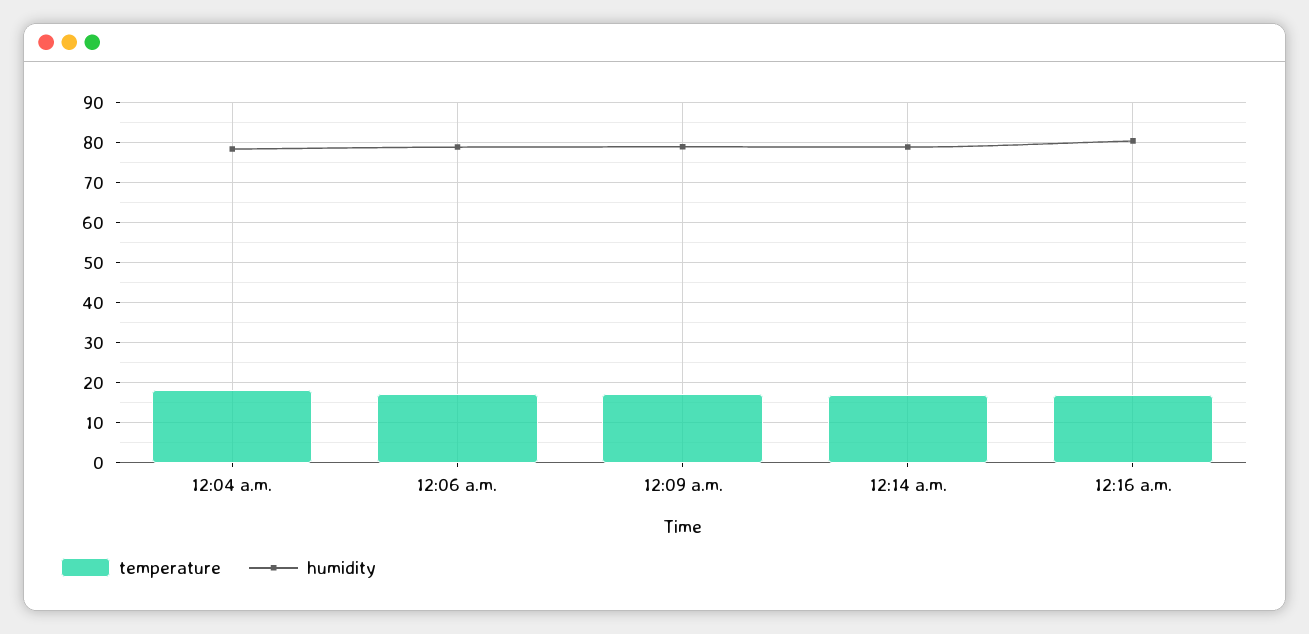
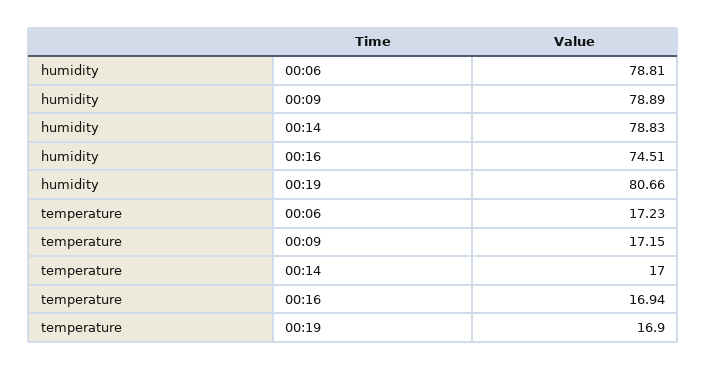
temperature, 12:04 a.m.: 18 -> none
humidity, 12:04 a.m.: 78 -> none
humidity, 12:16 a.m.: 80 -> 74.51
humidity, 00:19: none -> 80.66
temperature, 00:19: none -> 16.9

